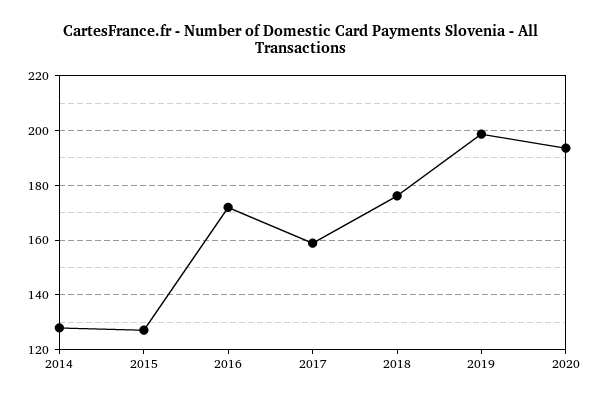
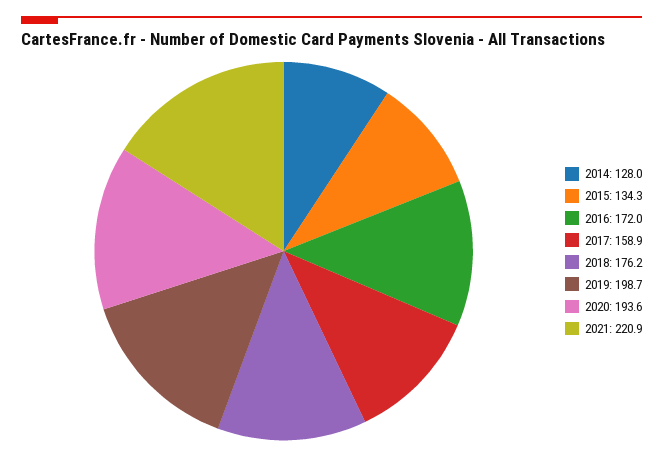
2015: 127.5 -> 134.3
2021: none -> 220.9

